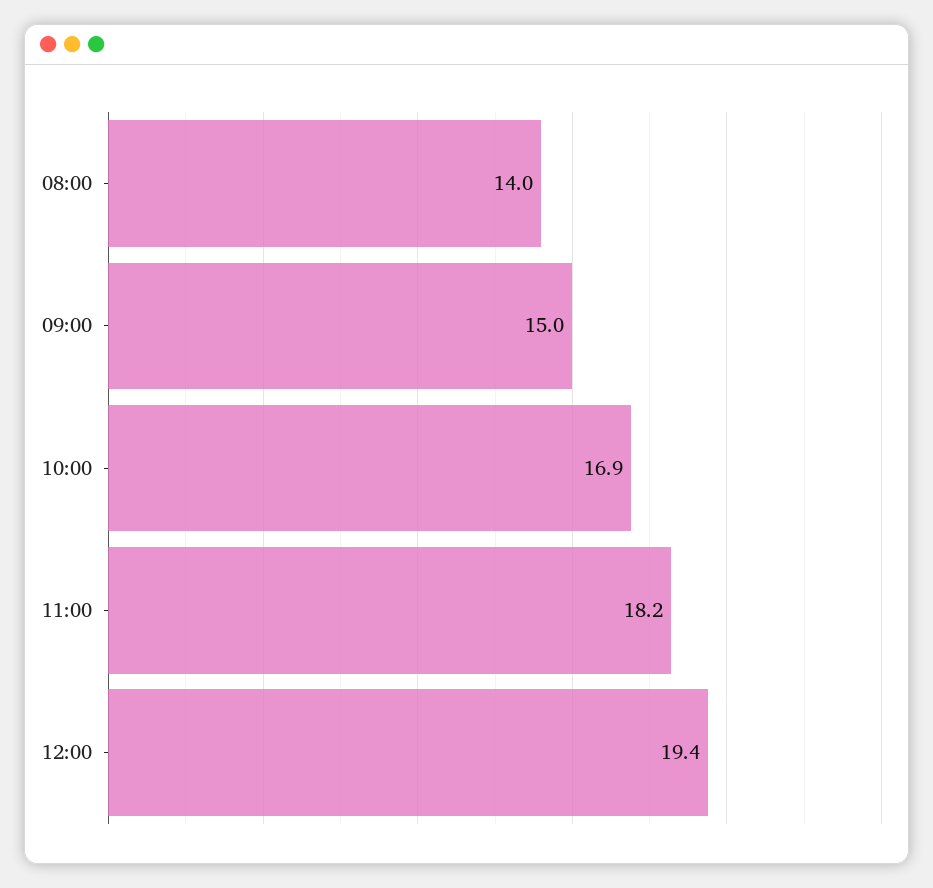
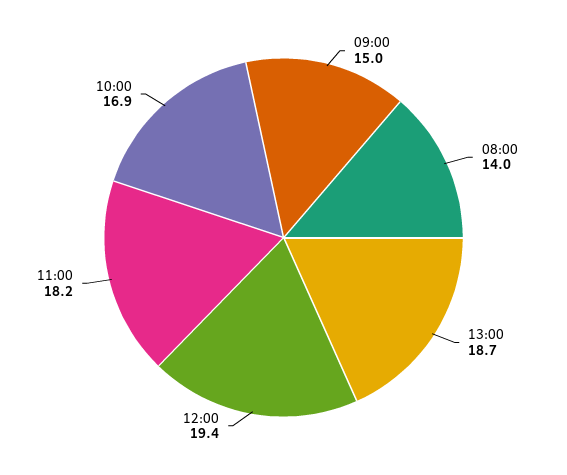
13:00: none -> 18.7

